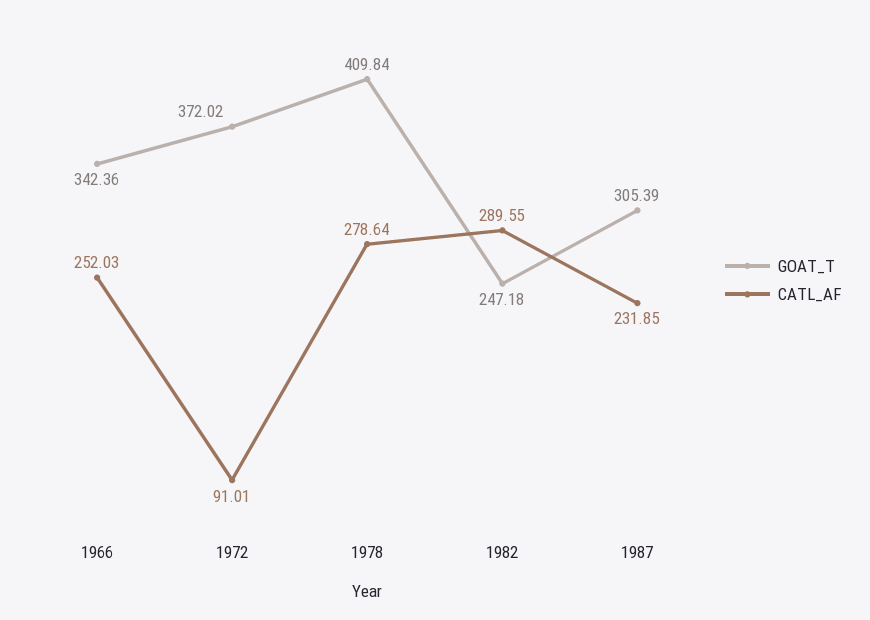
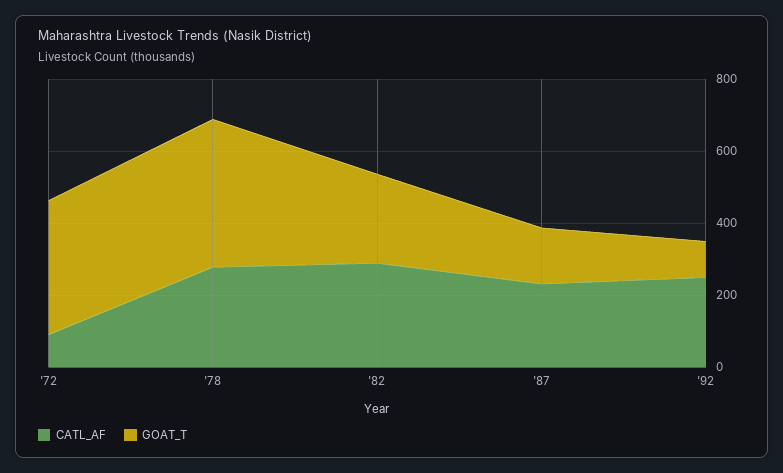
GOAT_T, 1966: 342.36 -> none
CATL_AF, 1966: 252.03 -> none
GOAT_T, 1987: 305.39 -> 150
CATL_AF, '92: none -> 250
GOAT_T, '92: none -> 100

